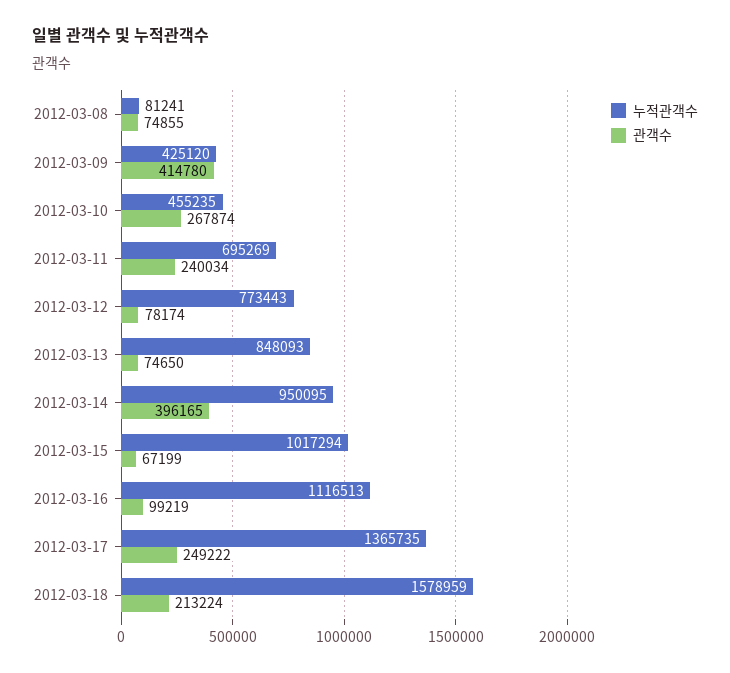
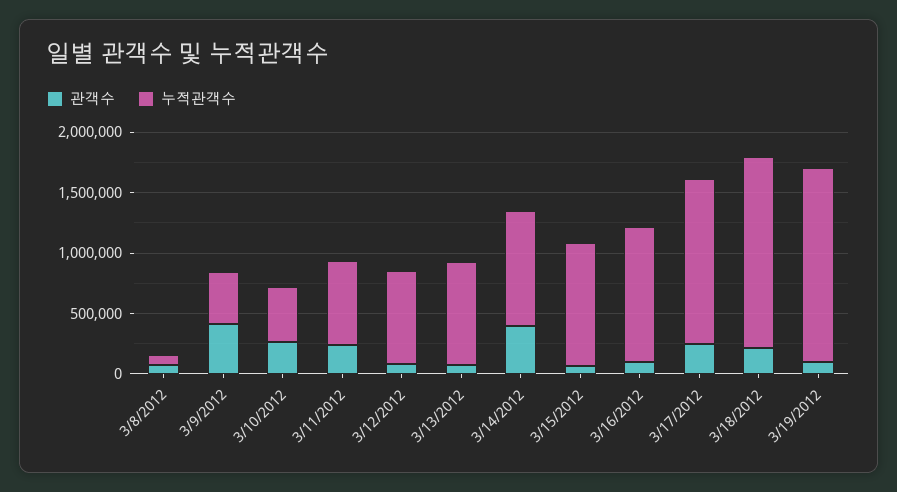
관객수, 3/19/2012: none -> 100000
누적관객수, 3/19/2012: none -> 1600000

